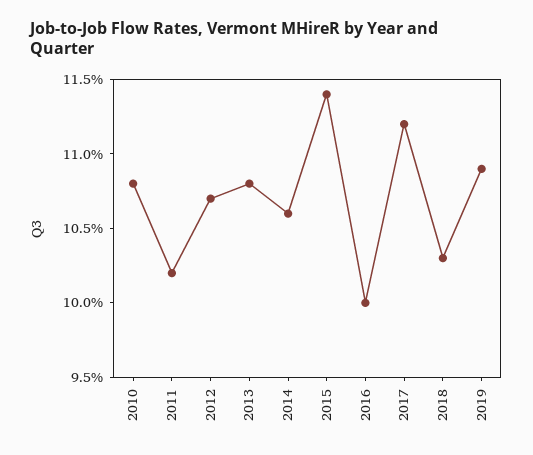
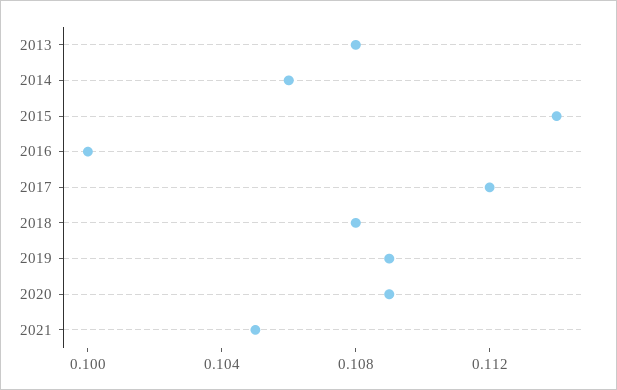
2010: 0.108 -> none
2011: 0.102 -> none
2012: 0.107 -> none
2018: 0.103 -> 0.108
2020: none -> 0.109
2021: none -> 0.105

